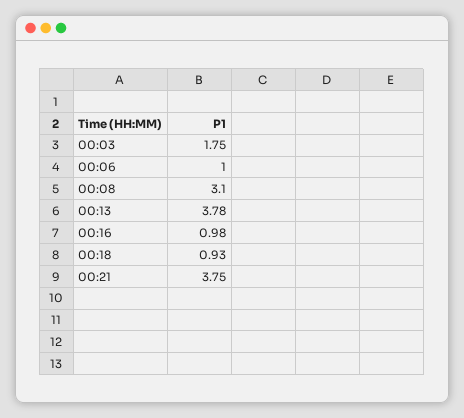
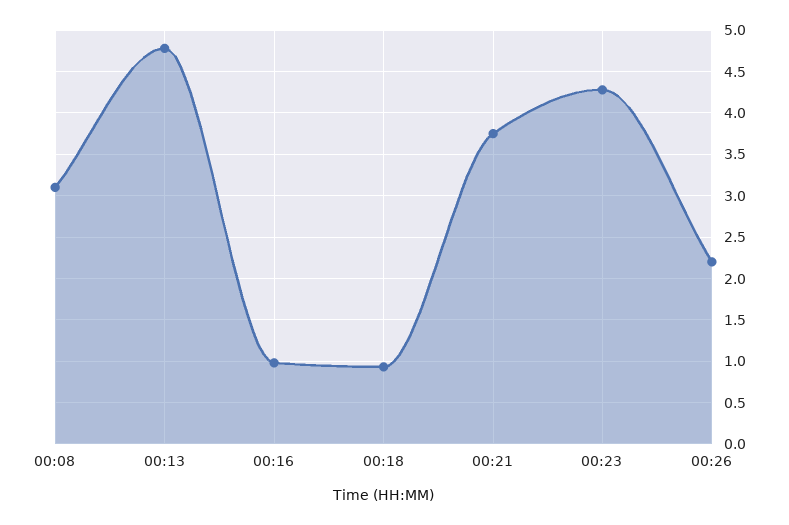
00:03: 1.75 -> none
00:06: 1 -> none
00:13: 3.78 -> 4.8
00:23: none -> 4.3
00:26: none -> 2.2

